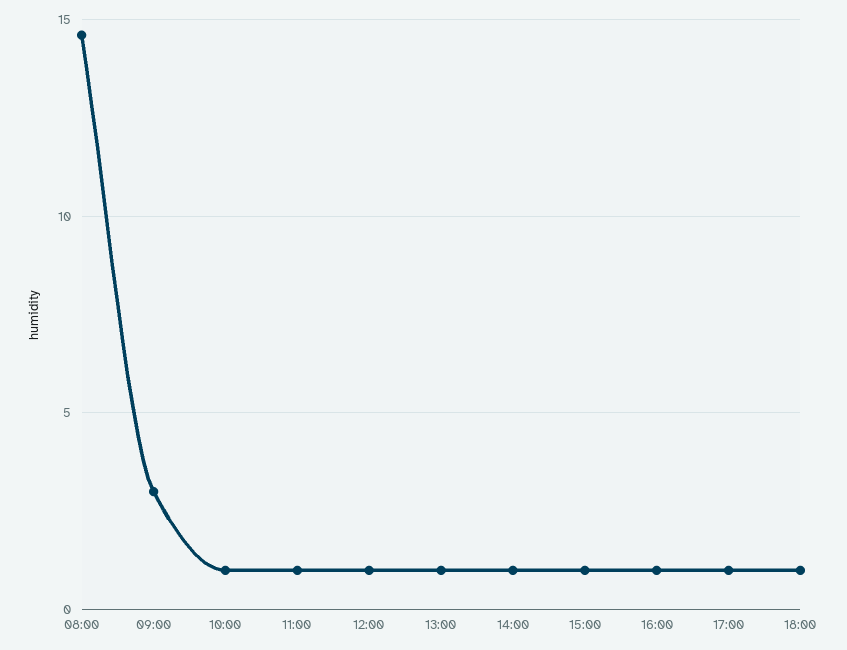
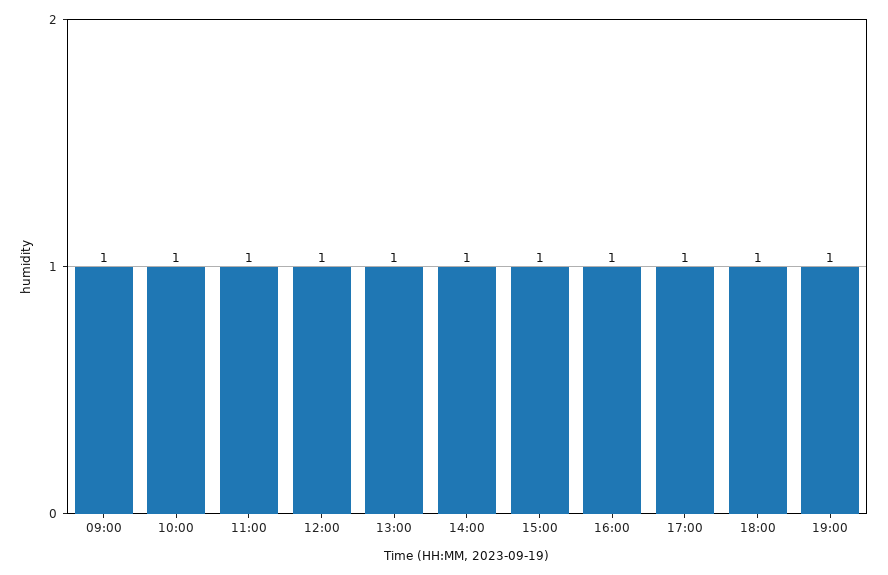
08:00: 14.5 -> none
09:00: 3 -> 1
19:00: none -> 1

